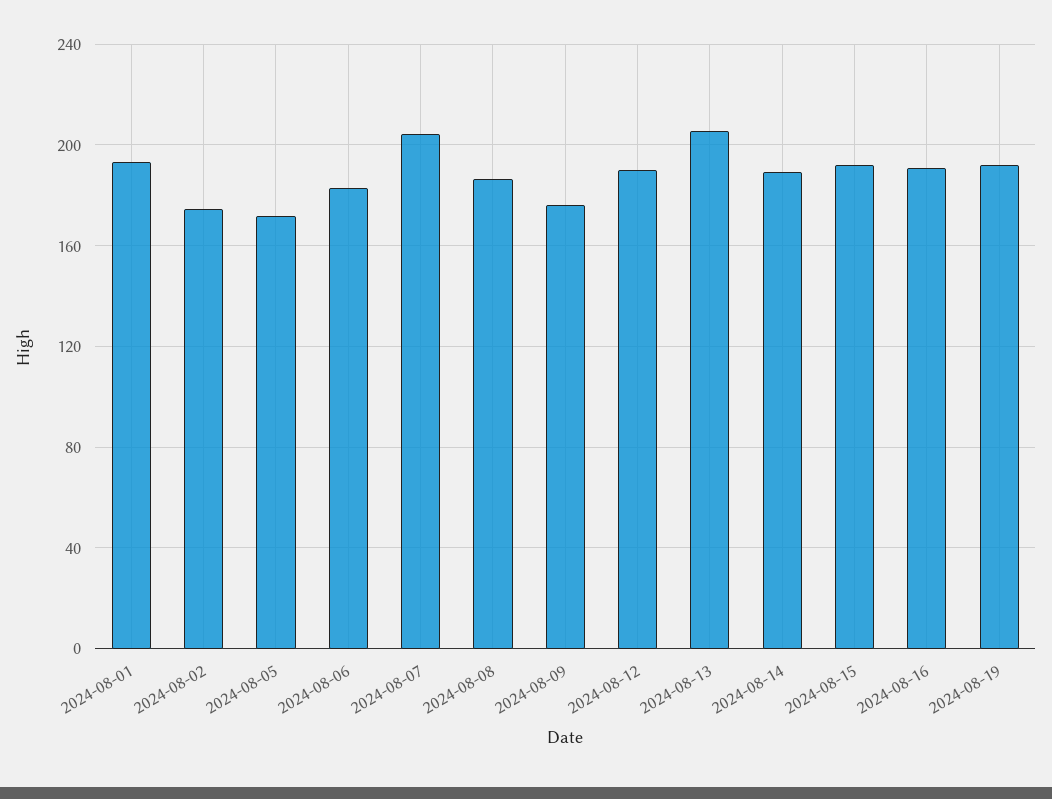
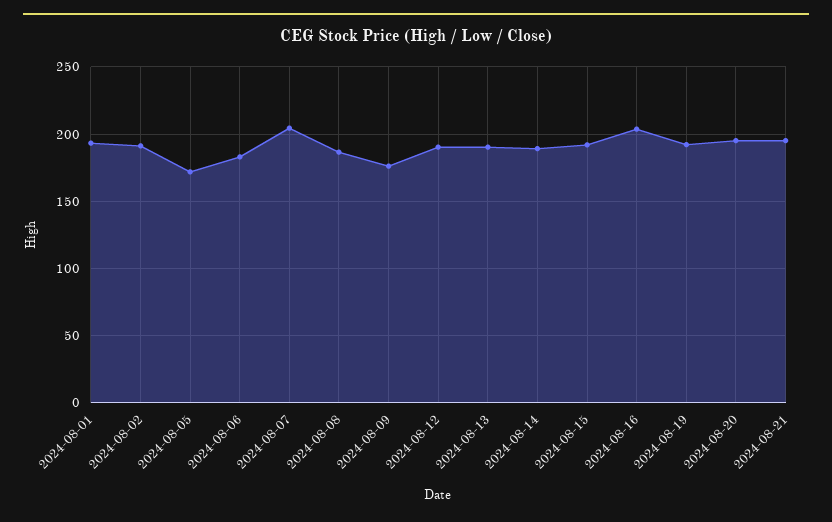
2024-08-02: 175 -> 190
2024-08-13: 205 -> 190
2024-08-16: 190 -> 205
2024-08-20: none -> 195
2024-08-21: none -> 195

